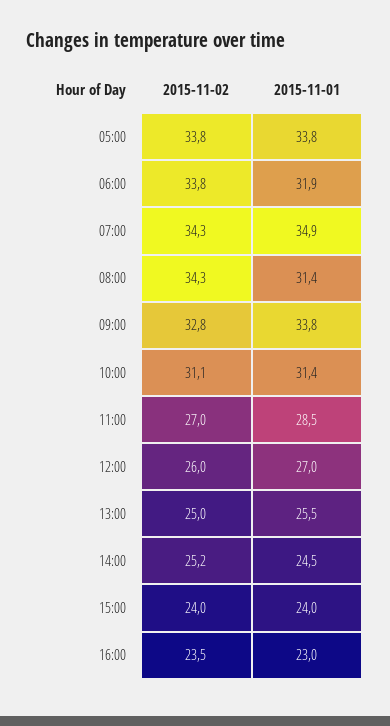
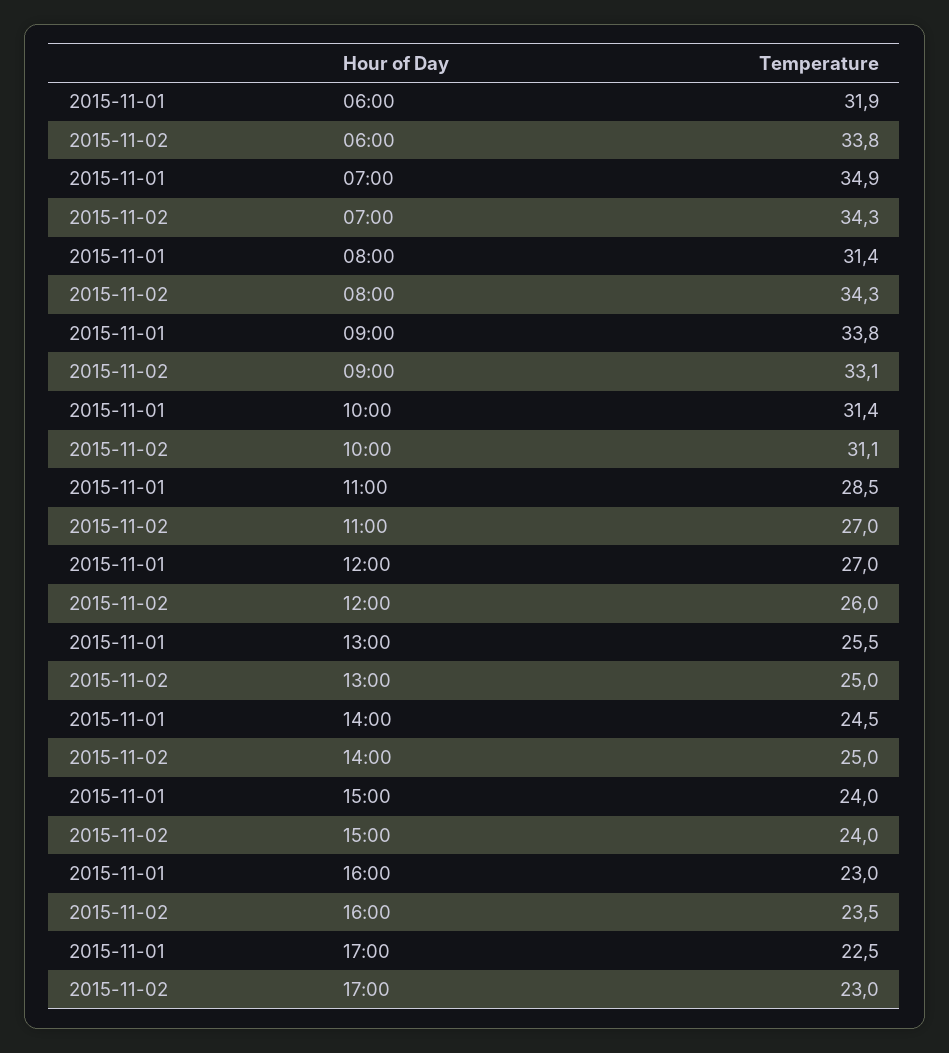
2015-11-02, 05:00: 33.8 -> none
2015-11-01, 05:00: 33.8 -> none
2015-11-02, 09:00: 32.8 -> 33.1
2015-11-02, 14:00: 25.2 -> 25
2015-11-01, 17:00: none -> 22.5
2015-11-02, 17:00: none -> 23

